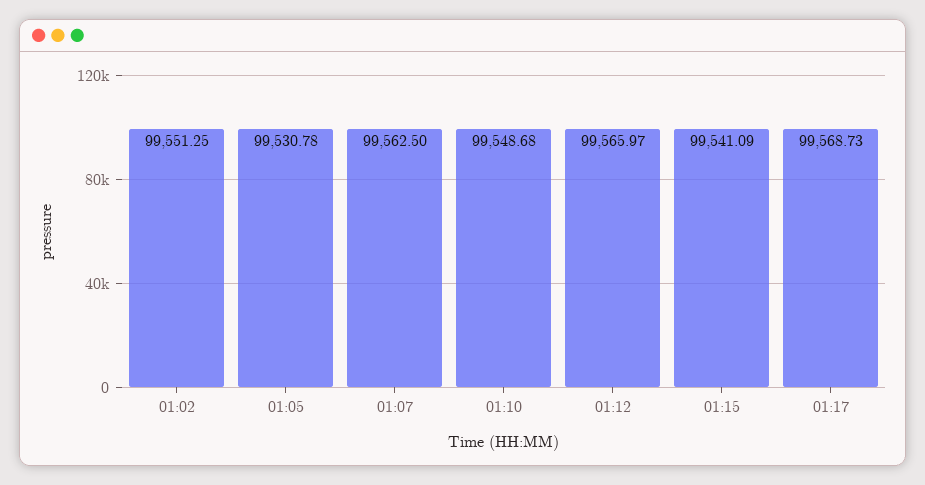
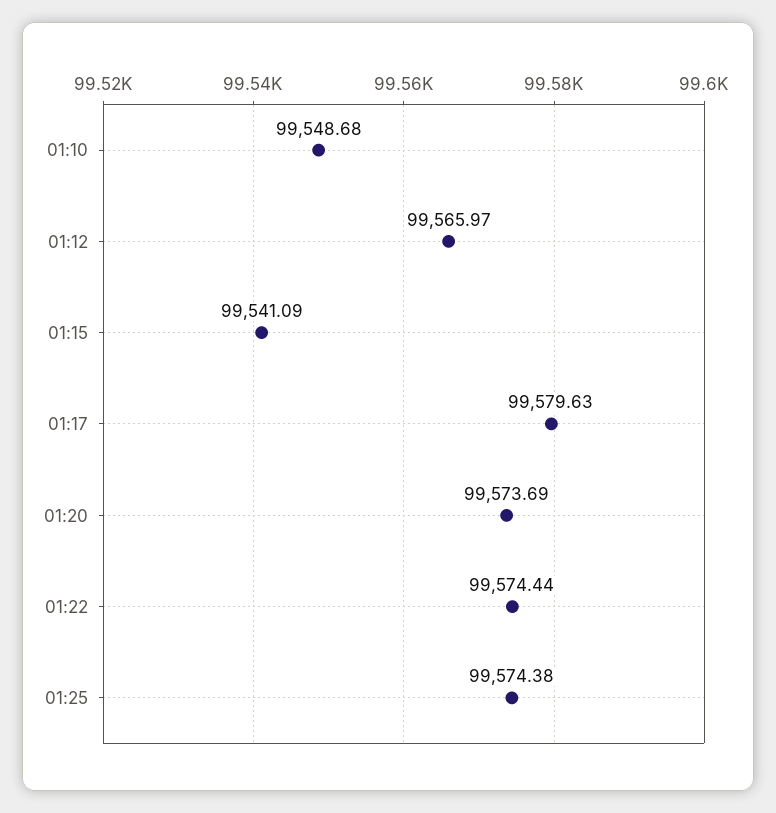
01:02: 99551.25 -> none
01:05: 99530.78 -> none
01:07: 99562.5 -> none
01:17: 99568.73 -> 99579.63
01:20: none -> 99573.69
01:22: none -> 99574.44
01:25: none -> 99574.38

